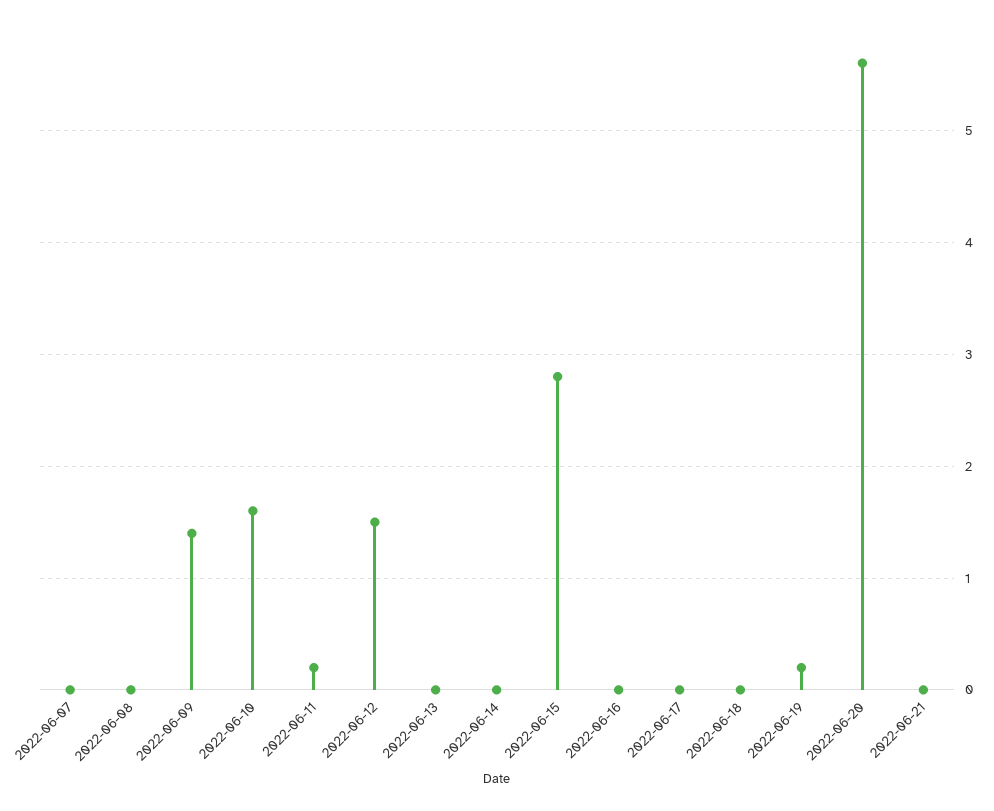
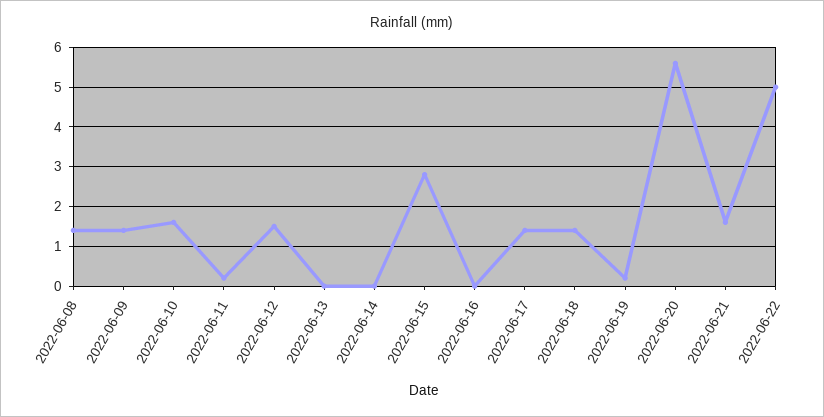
2022-06-07: 0 -> none
2022-06-08: 0 -> 1.5
2022-06-17: 0 -> 1.5
2022-06-18: 0 -> 1.5
2022-06-21: 0 -> 1.5
2022-06-22: none -> 5

